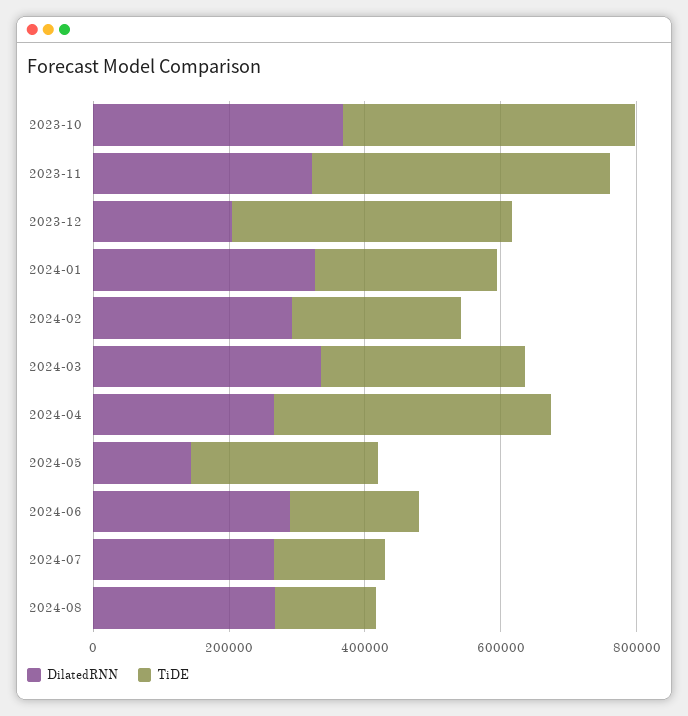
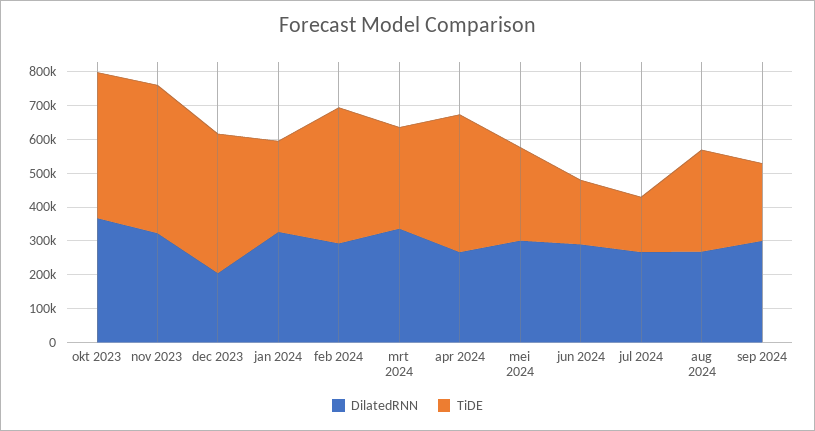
TiDE, 2024-02: 250000 -> 400000
DilatedRNN, 2024-05: 150000 -> 300000
TiDE, 2024-08: 150000 -> 300000
DilatedRNN, sep 2024: none -> 300000
TiDE, sep 2024: none -> 225000

